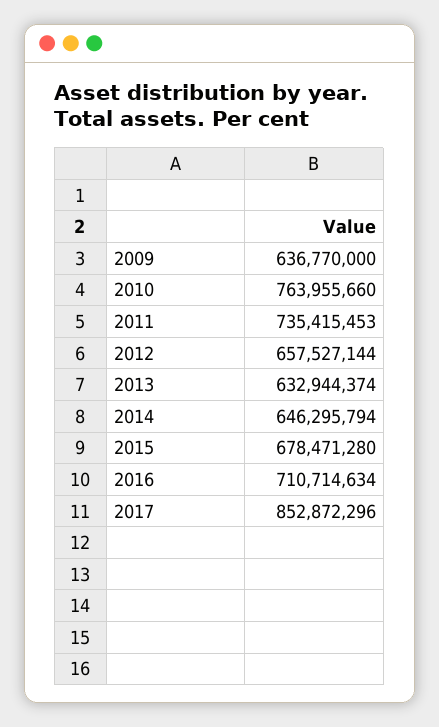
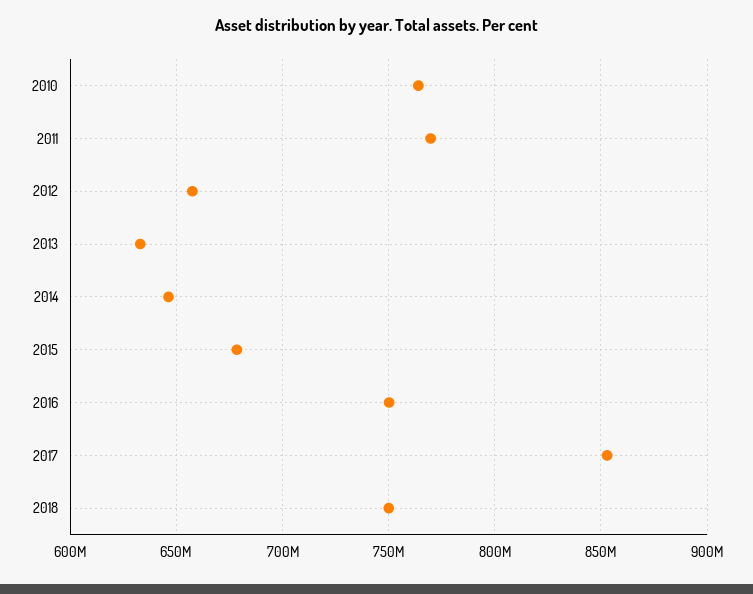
2009: 636770000 -> none
2011: 735415453 -> 770000000
2016: 710714634 -> 750000000
2018: none -> 750000000

